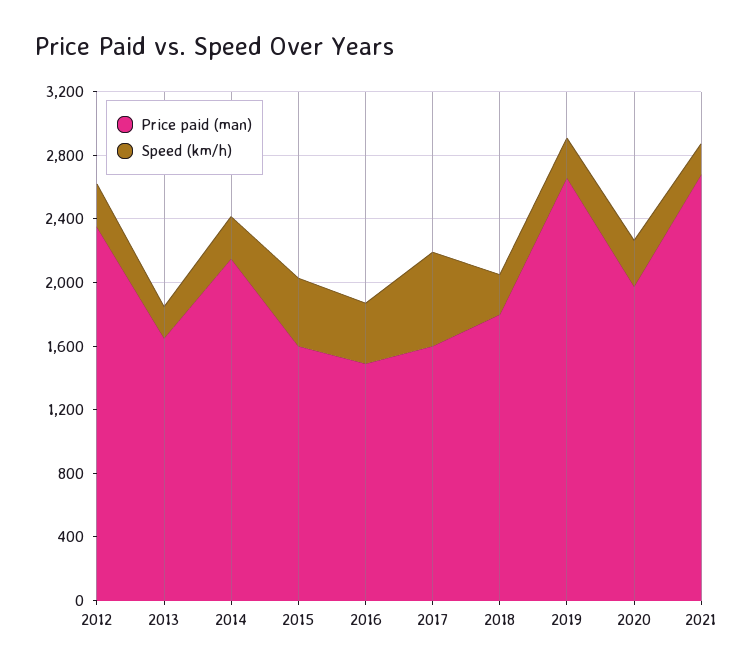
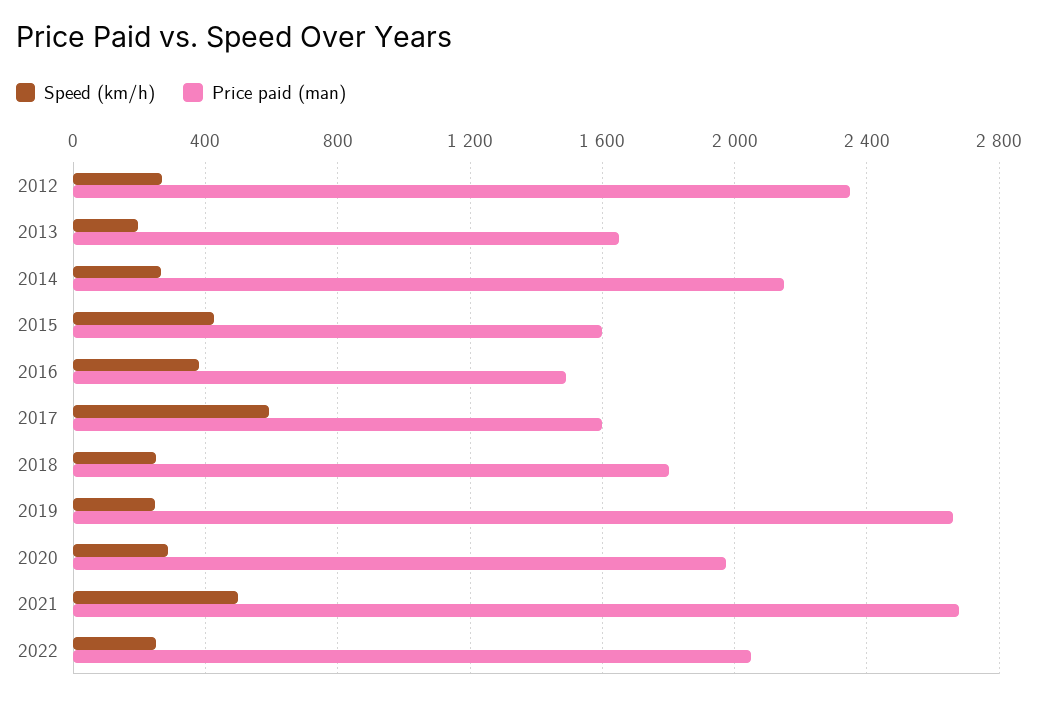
Speed (km/h), 2021: 200 -> 500
Speed (km/h), 2022: none -> 250
Price paid (man), 2022: none -> 2050

